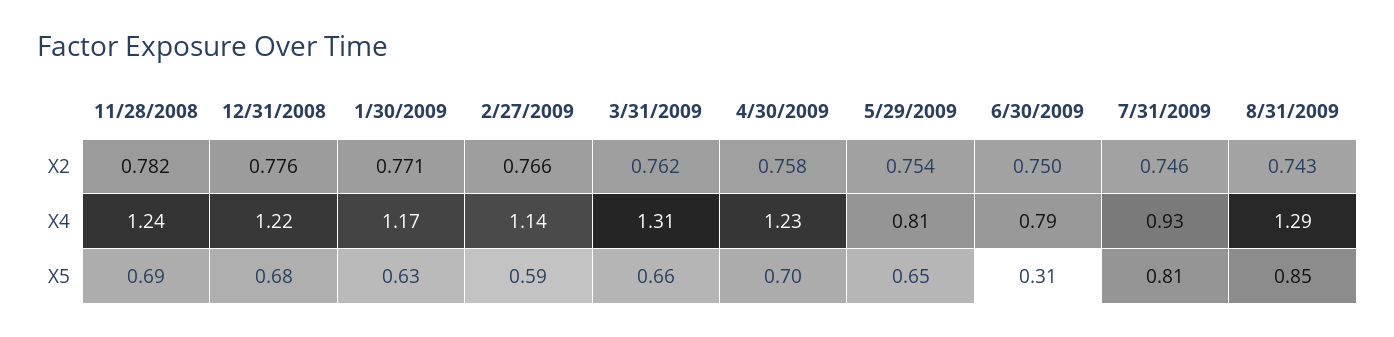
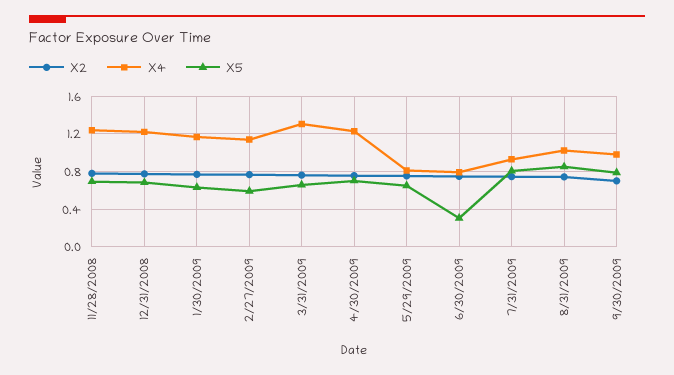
X4, 8/31/2009: 1.29 -> 1
X2, 9/30/2009: none -> 0.7
X4, 9/30/2009: none -> 1
X5, 9/30/2009: none -> 0.8

